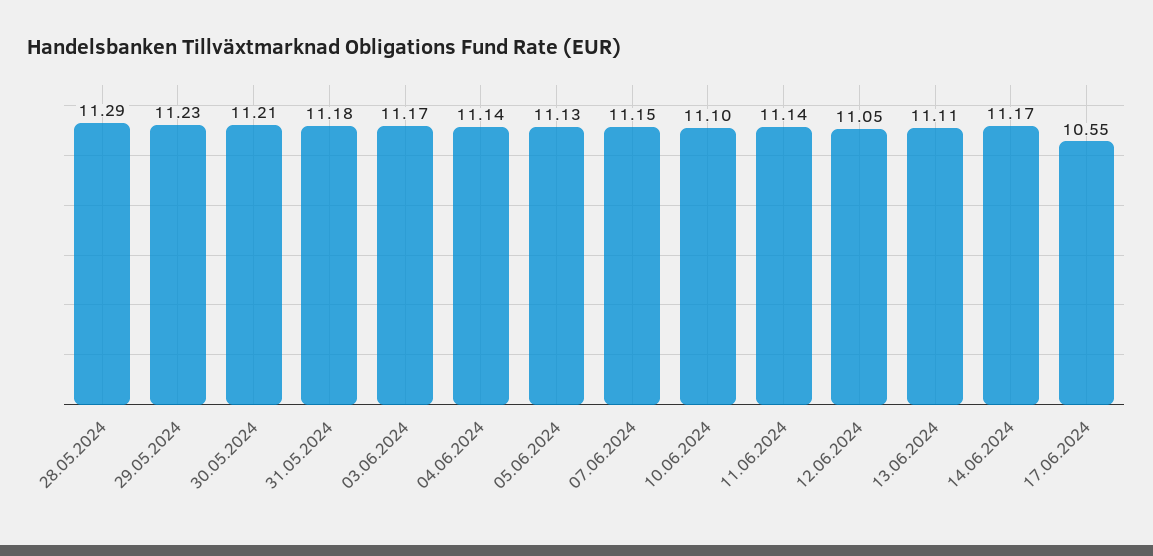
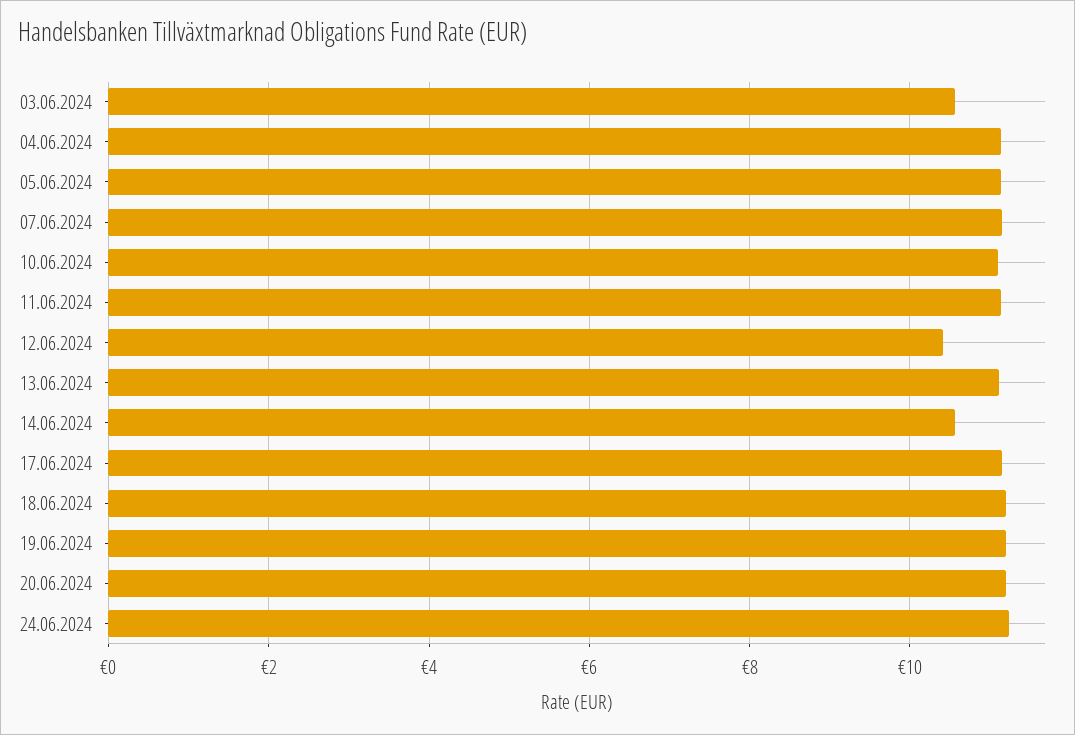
28.05.2024: 11.29 -> none
29.05.2024: 11.23 -> none
30.05.2024: 11.21 -> none
31.05.2024: 11.18 -> none
03.06.2024: 11.17 -> 10.6
12.06.2024: 11.05 -> 10.4
14.06.2024: 11.17 -> 10.6
17.06.2024: 10.55 -> 11.2
18.06.2024: none -> 11.2
19.06.2024: none -> 11.2
20.06.2024: none -> 11.2
24.06.2024: none -> 11.2

